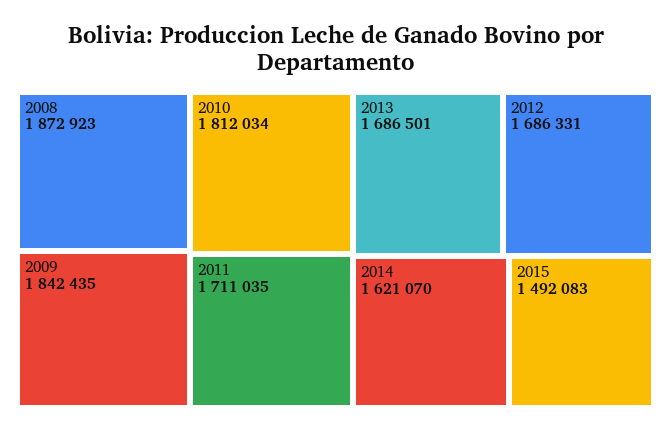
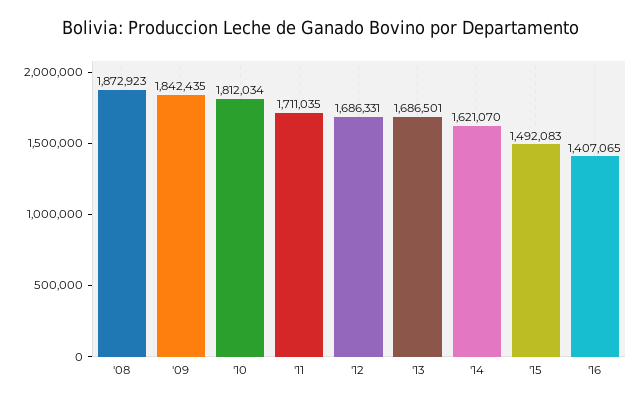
'16: none -> 1407065

